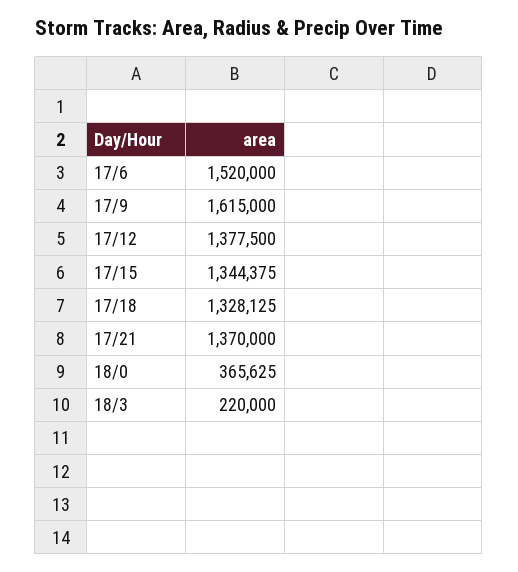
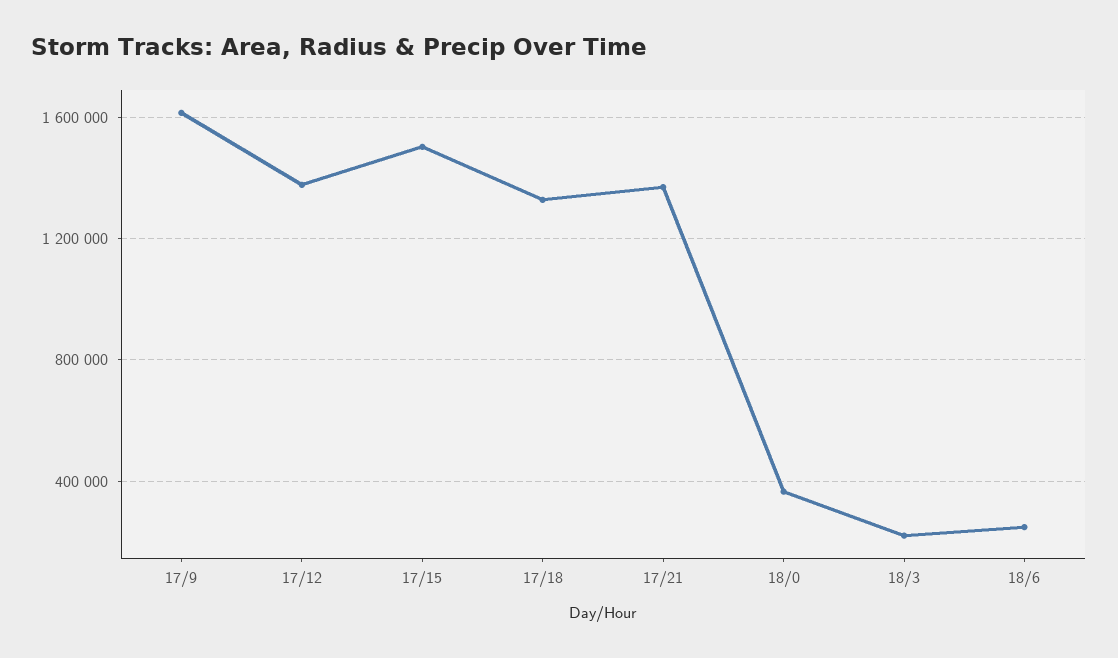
17/6: 1520000 -> none
17/15: 1344375 -> 1500000
18/6: none -> 250000

